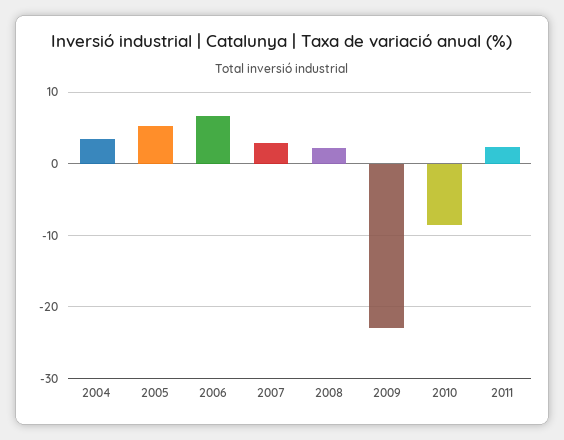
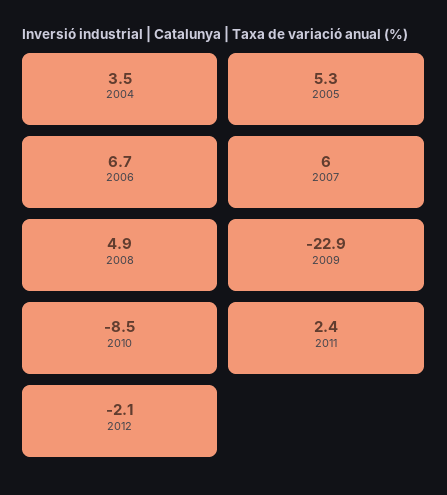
2007: 3 -> 6
2008: 2 -> 4.9
2012: none -> -2.1

